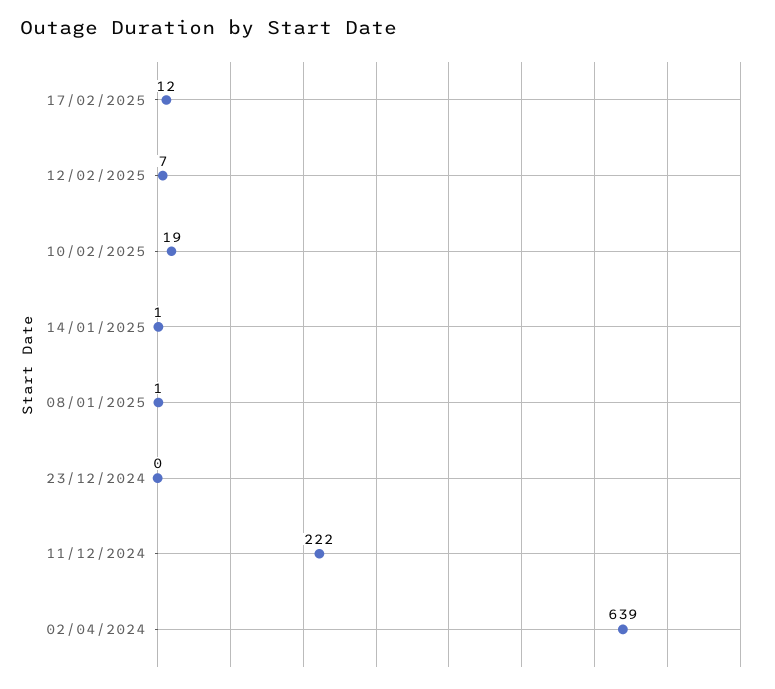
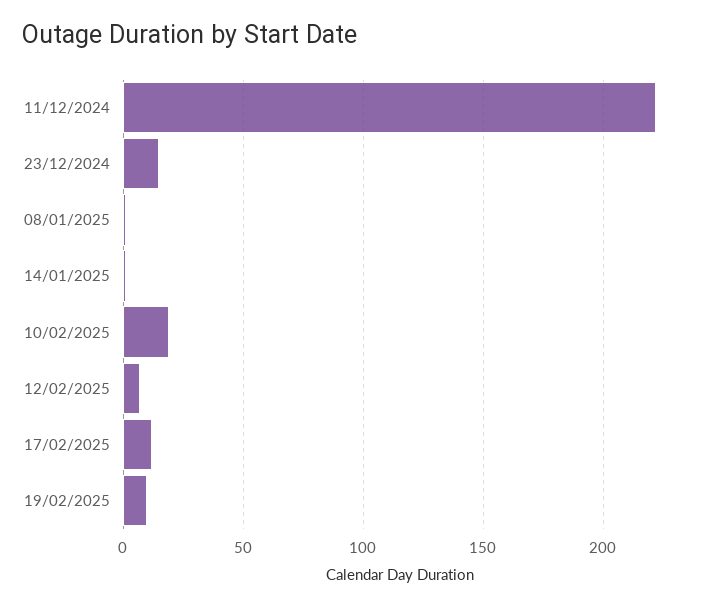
23/12/2024: 0 -> 15
02/04/2024: 639 -> none
19/02/2025: none -> 10

